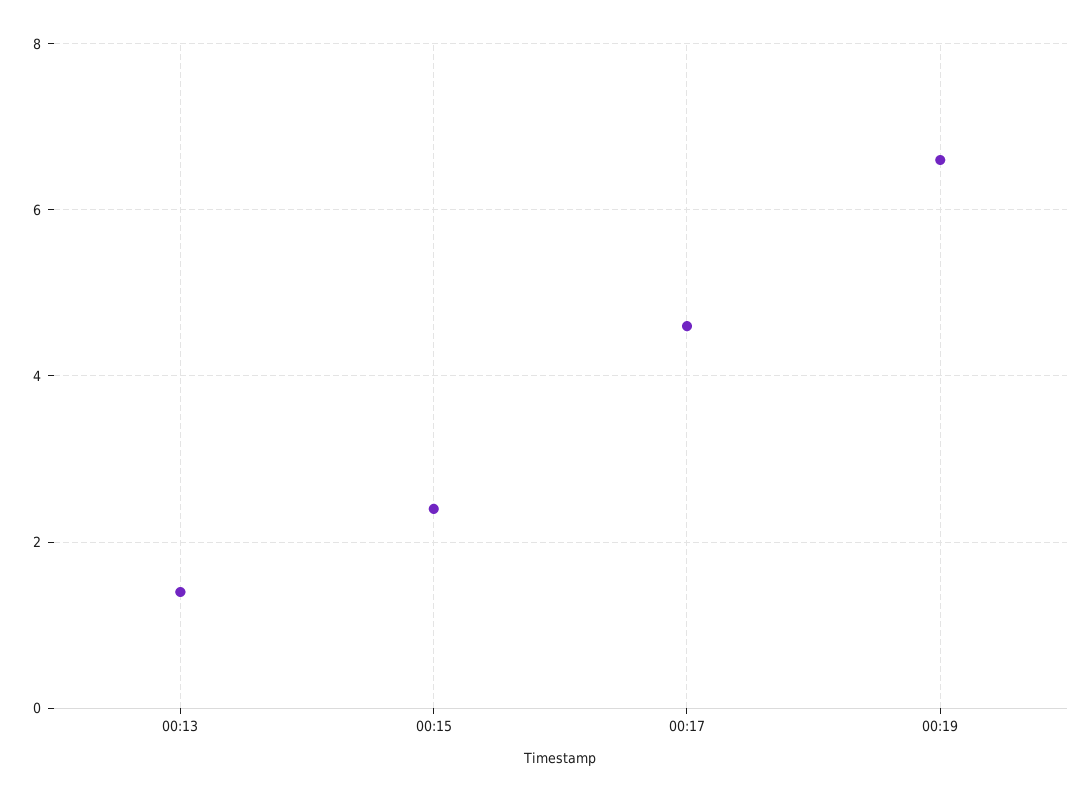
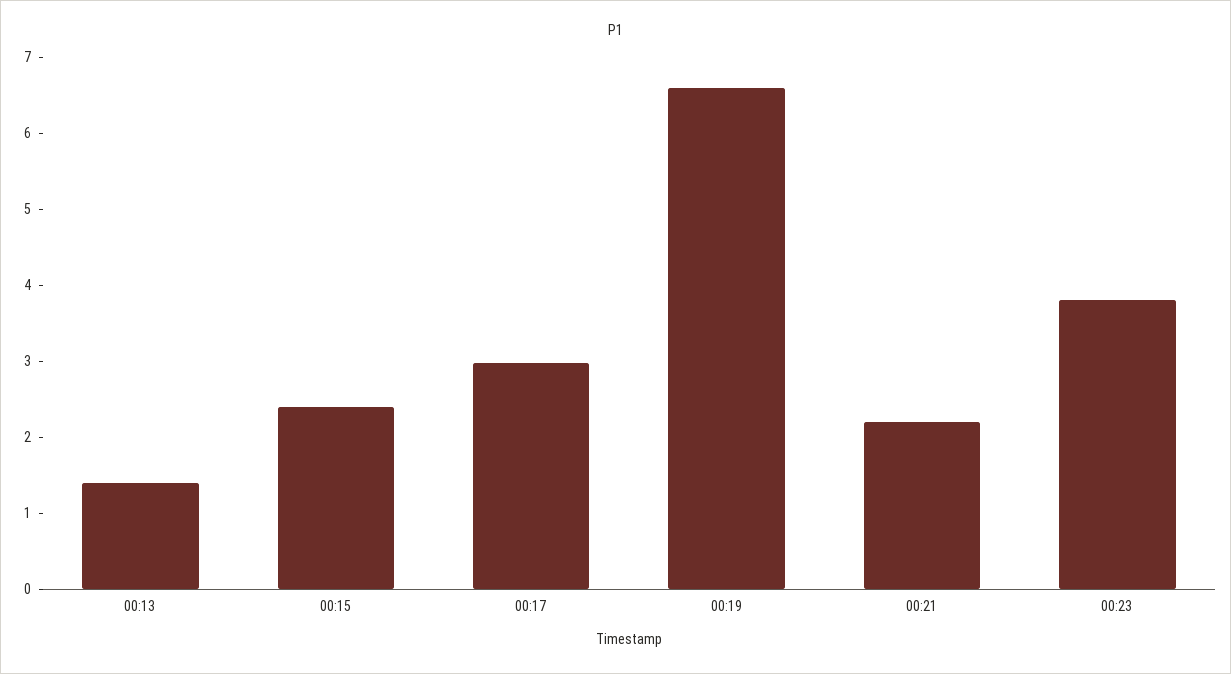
00:17: 4.5 -> 3
00:21: none -> 2.2
00:23: none -> 3.8

